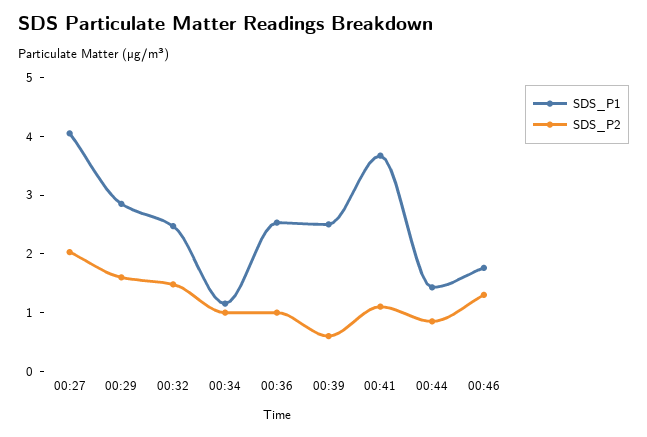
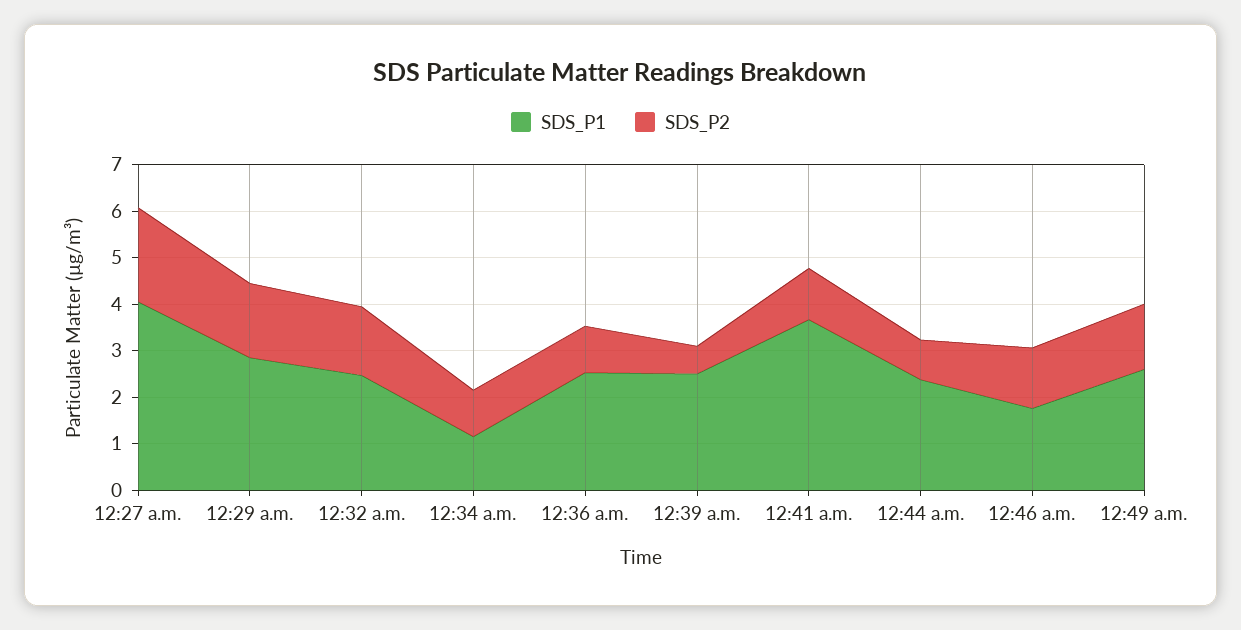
SDS_P1, 00:44: 1.4 -> 2.4
SDS_P1, 12:49 a.m.: none -> 2.6
SDS_P2, 12:49 a.m.: none -> 1.4

